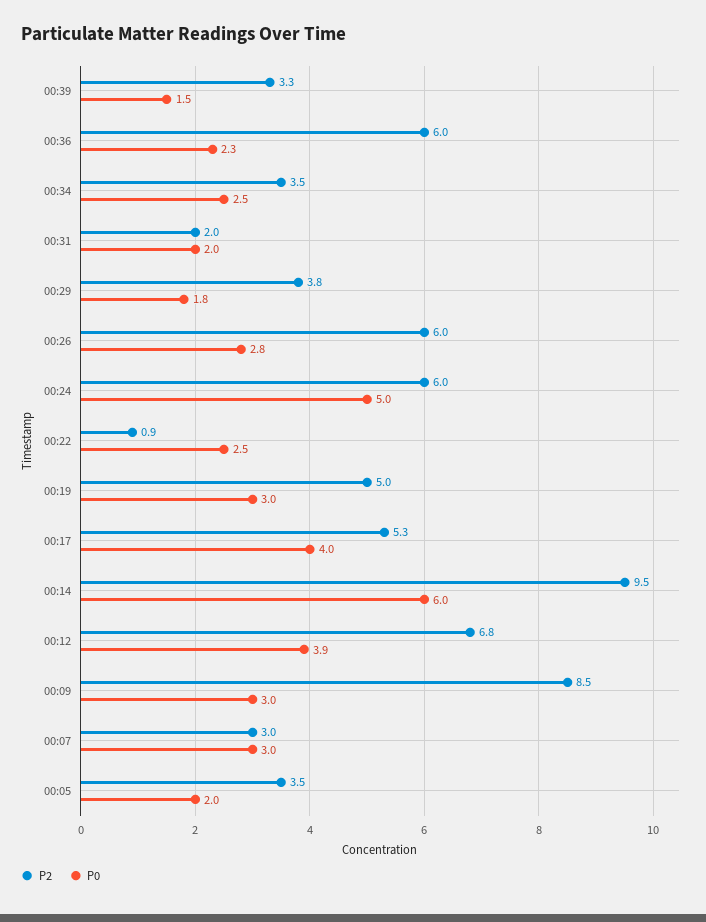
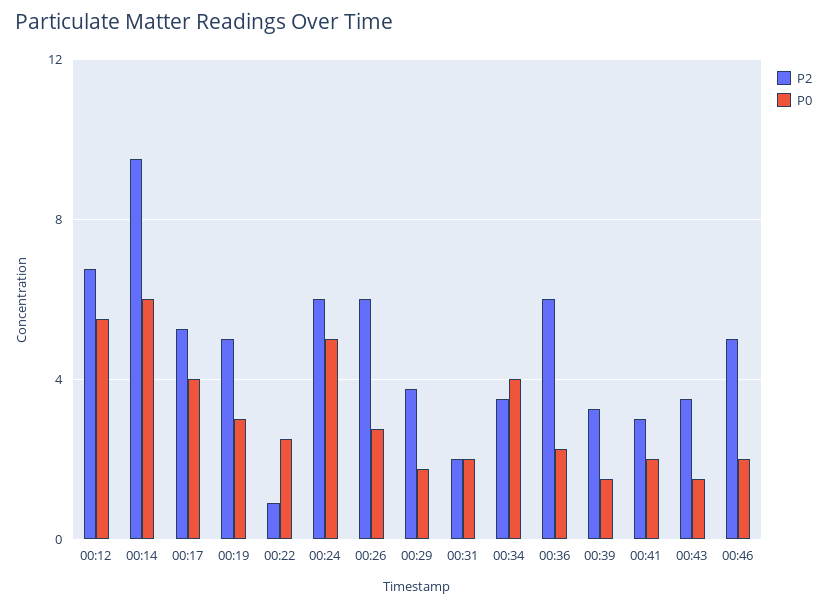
P0, 00:34: 2.5 -> 4
P0, 00:12: 3.9 -> 5.5
P2, 00:09: 8.5 -> none
P0, 00:09: 3 -> none
P2, 00:07: 3 -> none
P0, 00:07: 3 -> none
P2, 00:05: 3.5 -> none
P0, 00:05: 2 -> none
P2, 00:41: none -> 3
P0, 00:41: none -> 2
P2, 00:43: none -> 3.5
P0, 00:43: none -> 1.5
P2, 00:46: none -> 5
P0, 00:46: none -> 2

